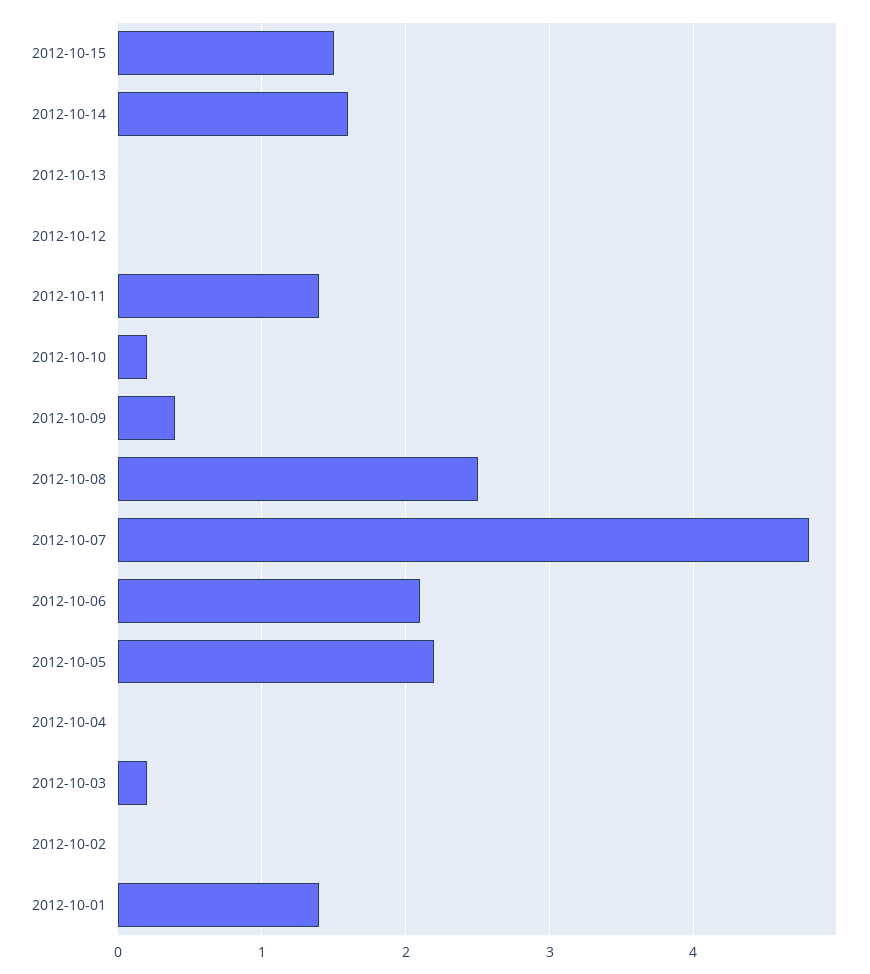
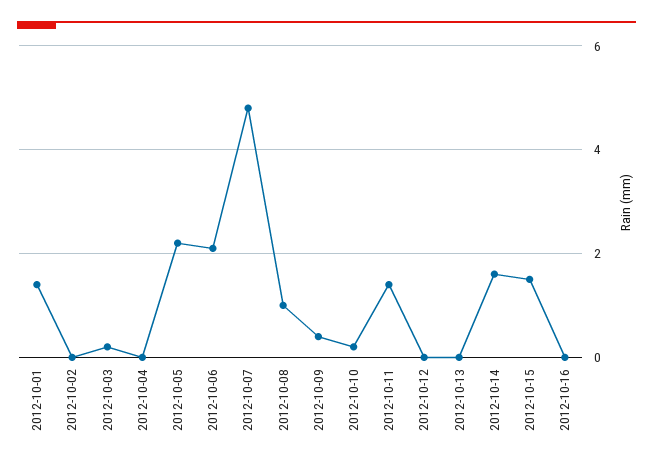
2012-10-08: 2.5 -> 1
2012-10-16: none -> 0

